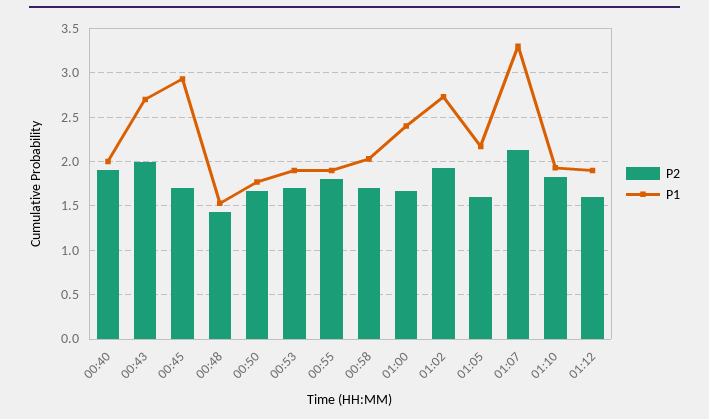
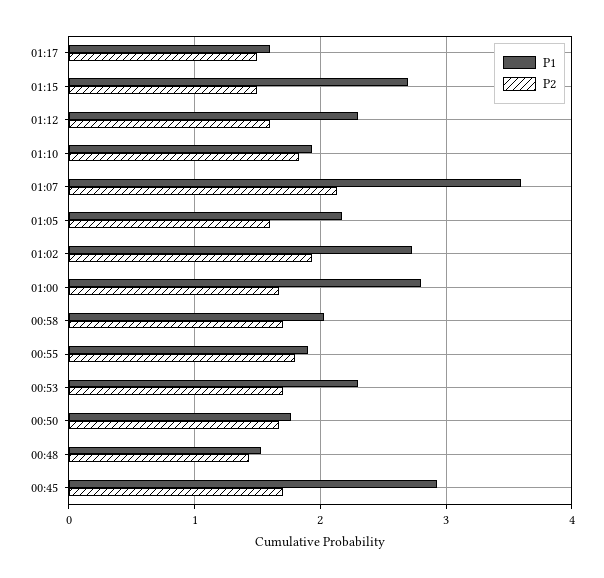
P2, 00:40: 1.9 -> none
P1, 00:40: 2 -> none
P2, 00:43: 2 -> none
P1, 00:43: 2.7 -> none
P1, 00:53: 1.9 -> 2.3
P1, 01:00: 2.4 -> 2.8
P1, 01:07: 3.3 -> 3.6
P1, 01:12: 1.9 -> 2.3
P1, 01:17: none -> 1.6
P2, 01:17: none -> 1.5
P1, 01:15: none -> 2.7
P2, 01:15: none -> 1.5

